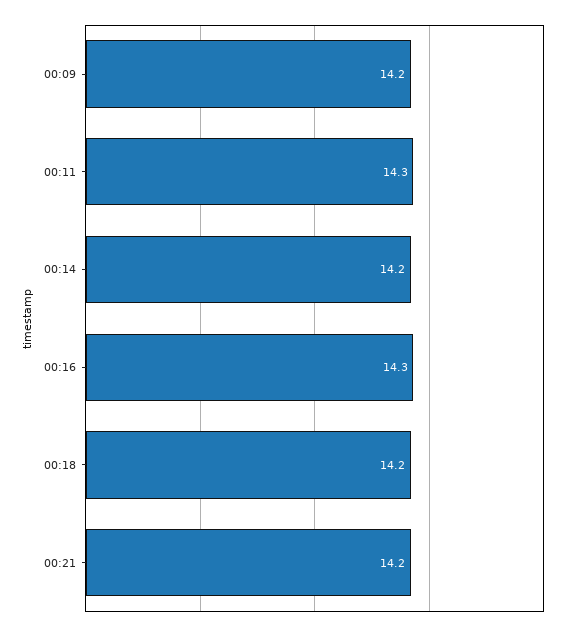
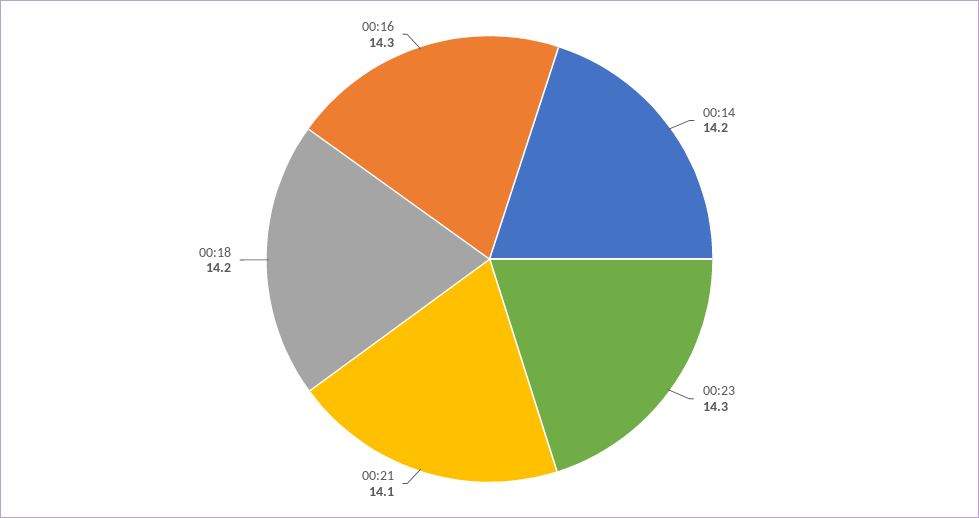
00:09: 14.2 -> none
00:11: 14.3 -> none
00:21: 14.2 -> 14.1
00:23: none -> 14.3

